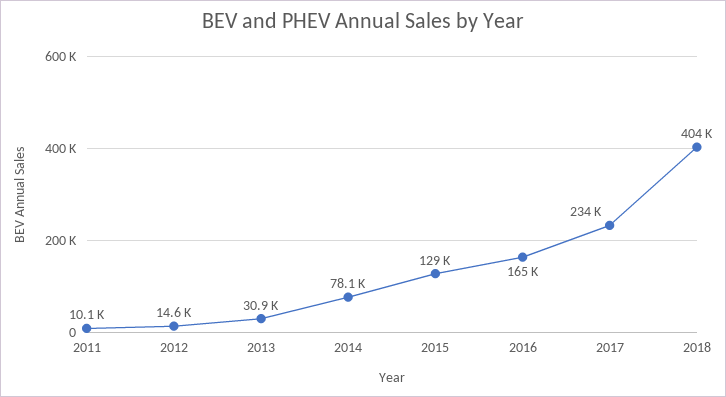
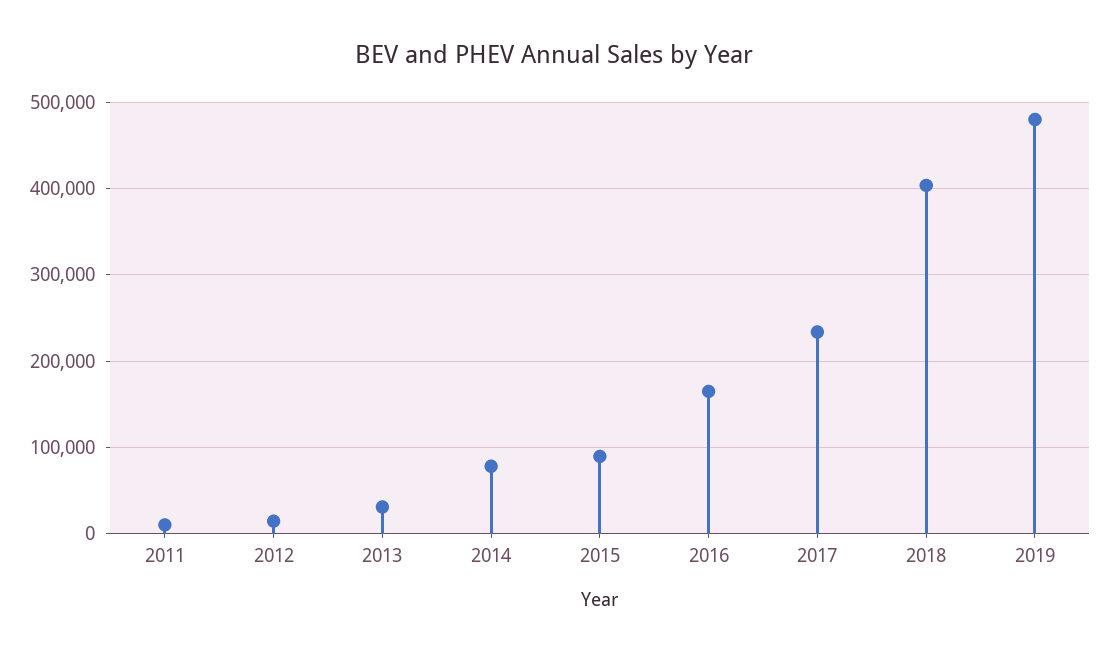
2015: 129000 -> 90000
2019: none -> 480000

